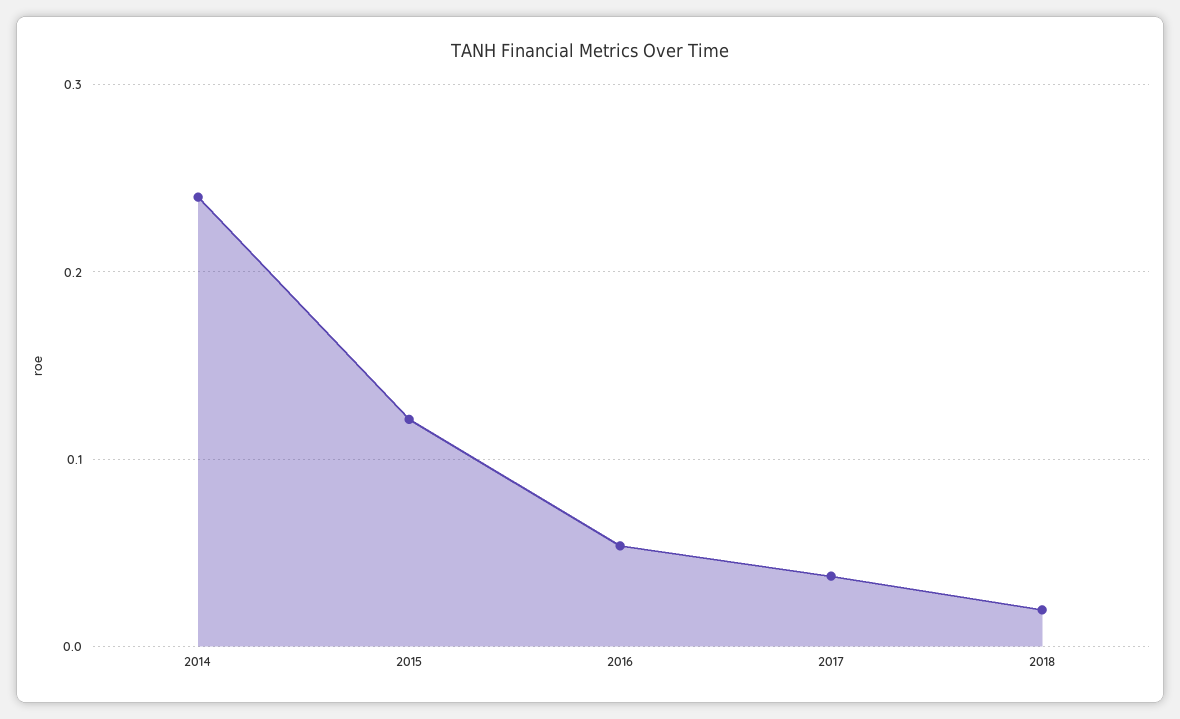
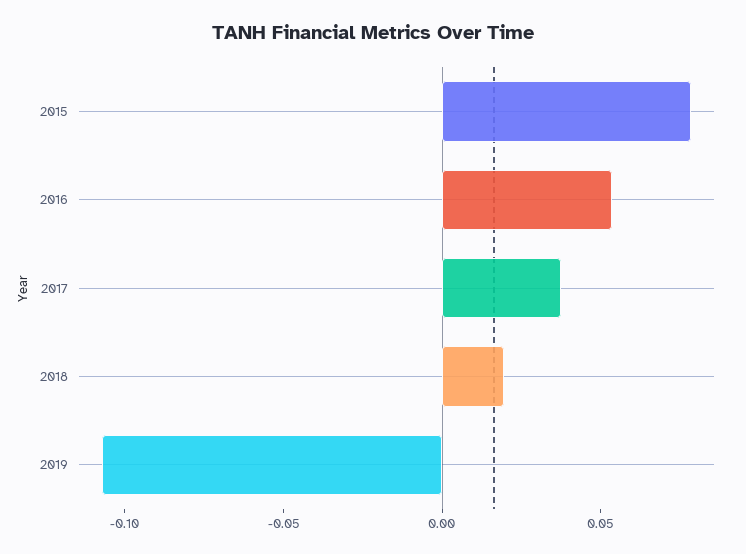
2014: 0.24 -> none
2015: 0.12 -> 0.08
2019: none -> -0.11

